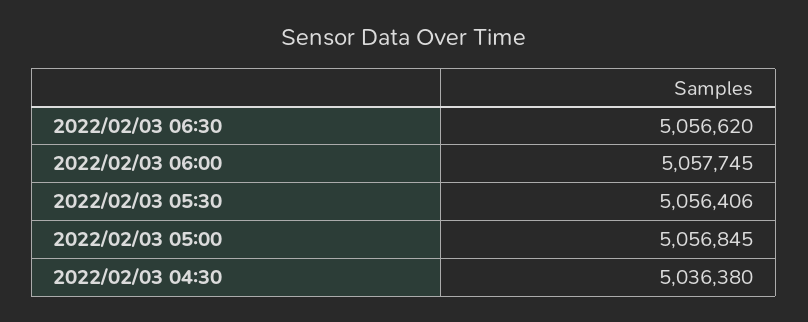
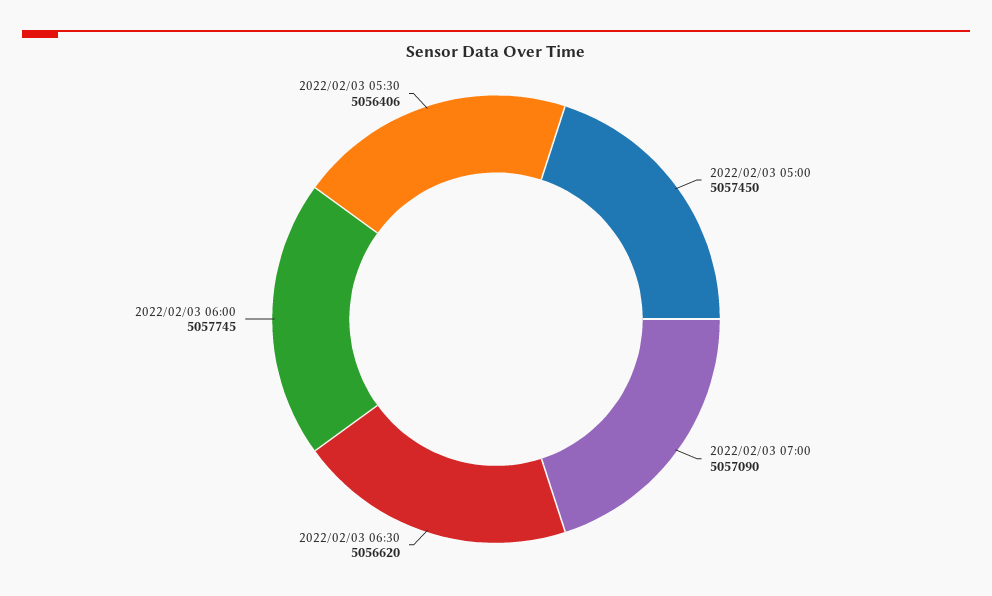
2022/02/03 05:00: 5056845 -> 5057450
2022/02/03 04:30: 5036380 -> none
2022/02/03 07:00: none -> 5057090

